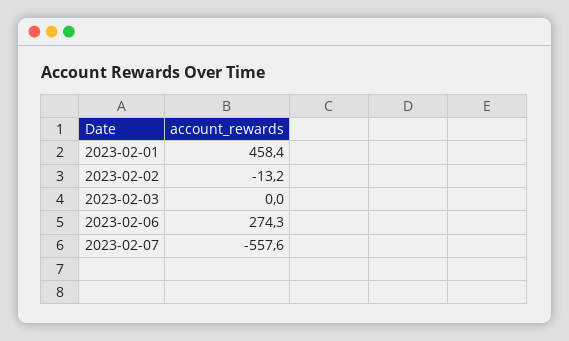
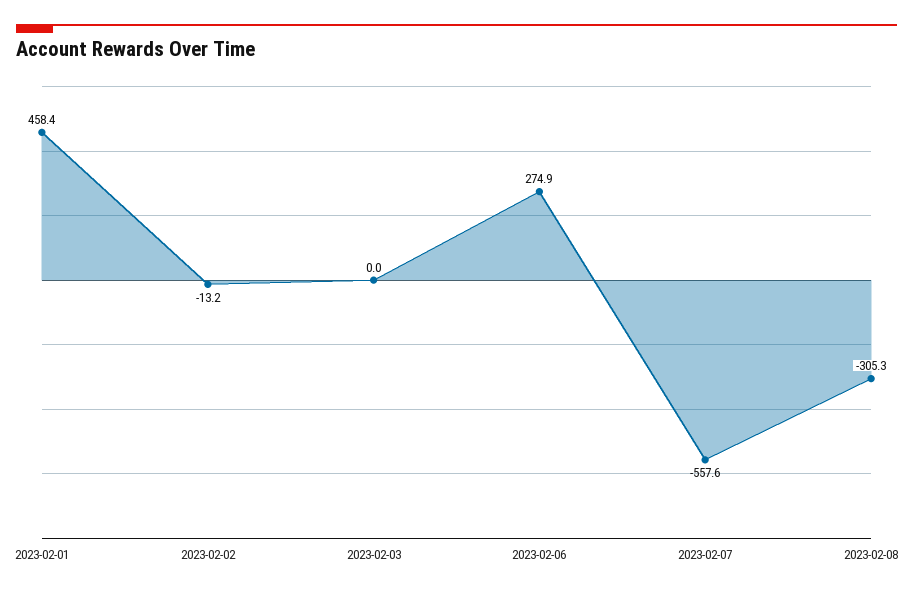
2023-02-06: 274.3 -> 274.9
2023-02-08: none -> -305.3

